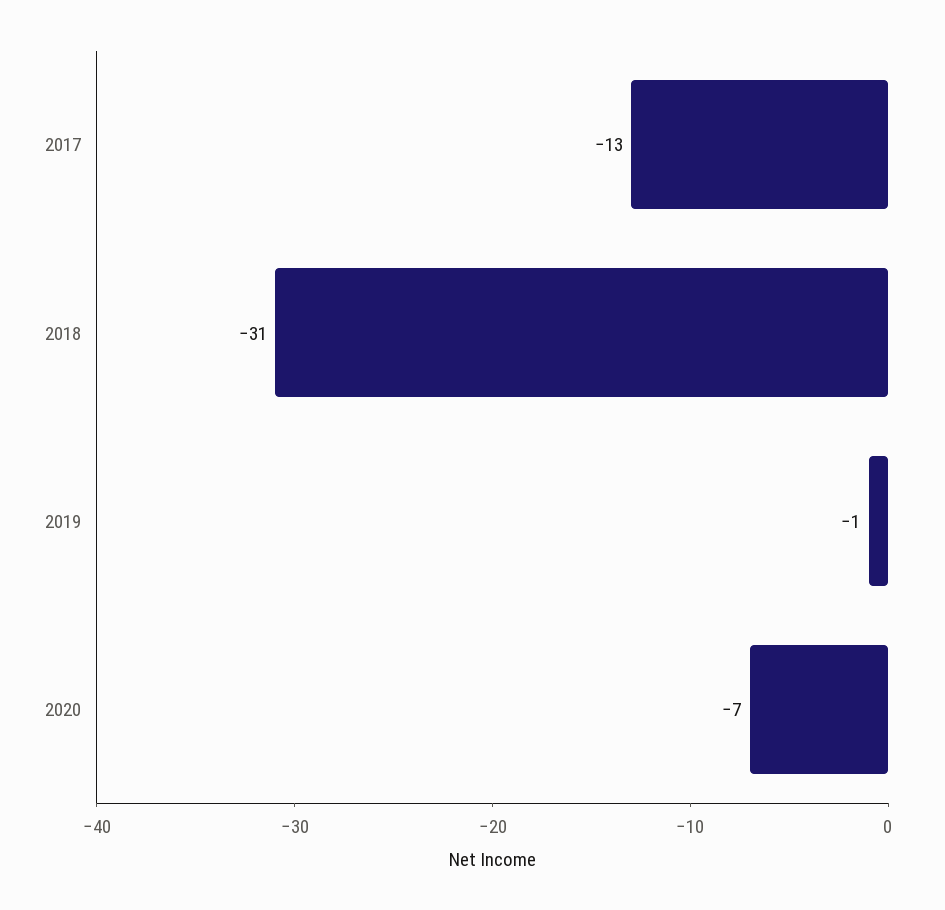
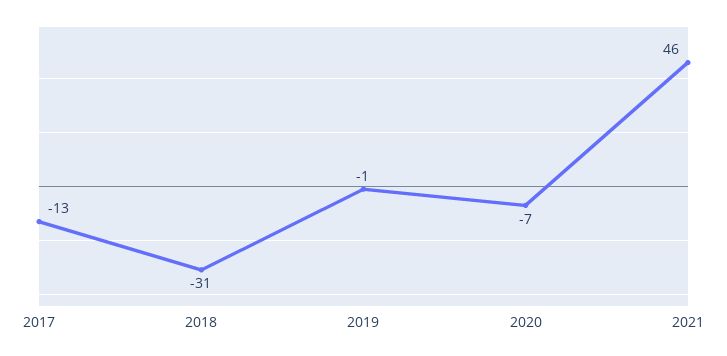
2021: none -> 46

